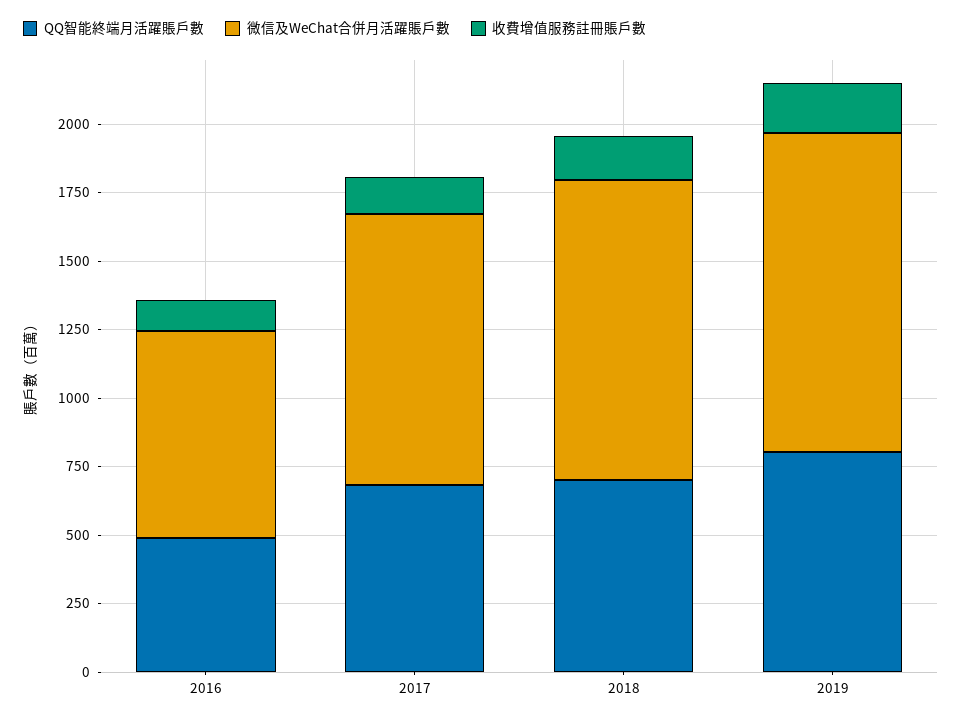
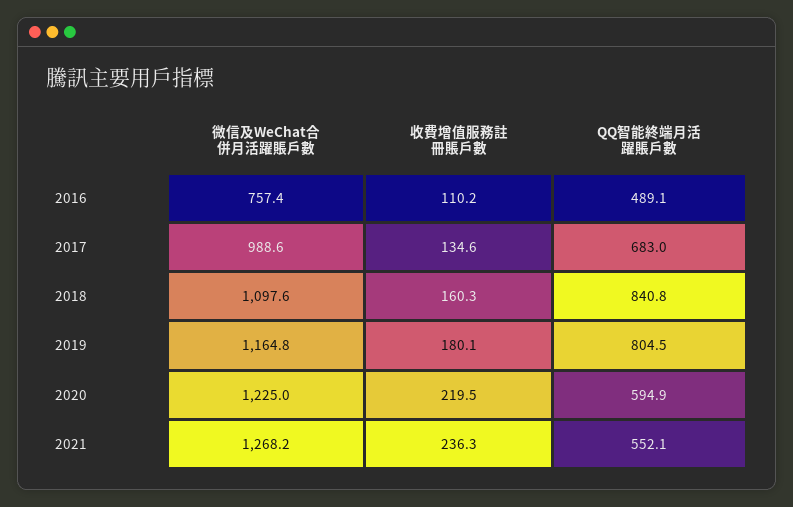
QQ智能終端月活躍賬戶數, 2018: 700 -> 840.8
微信及WeChat合併月活躍賬戶數, 2020: none -> 1225
收費增值服務註冊賬戶數, 2020: none -> 219.5
QQ智能終端月活躍賬戶數, 2020: none -> 594.9
微信及WeChat合併月活躍賬戶數, 2021: none -> 1268.2
收費增值服務註冊賬戶數, 2021: none -> 236.3
QQ智能終端月活躍賬戶數, 2021: none -> 552.1

